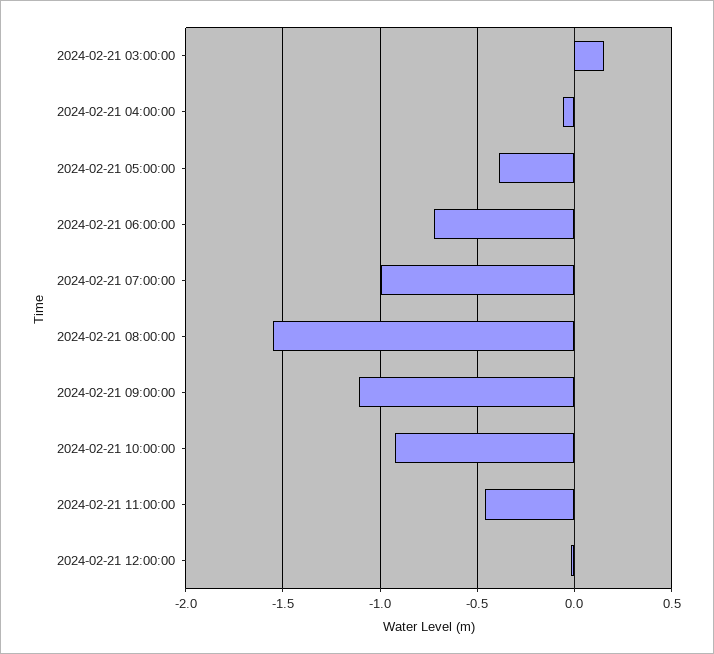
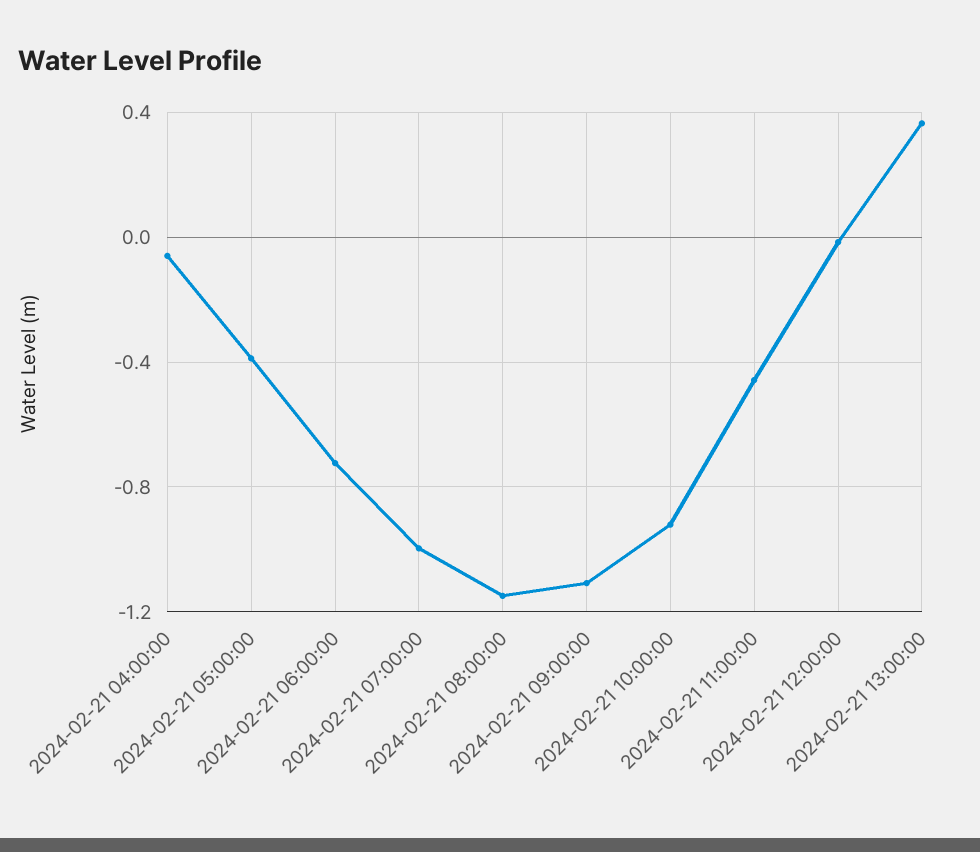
2024-02-21 03:00:00: 0.15 -> none
2024-02-21 08:00:00: -1.55 -> -1.15
2024-02-21 13:00:00: none -> 0.35

